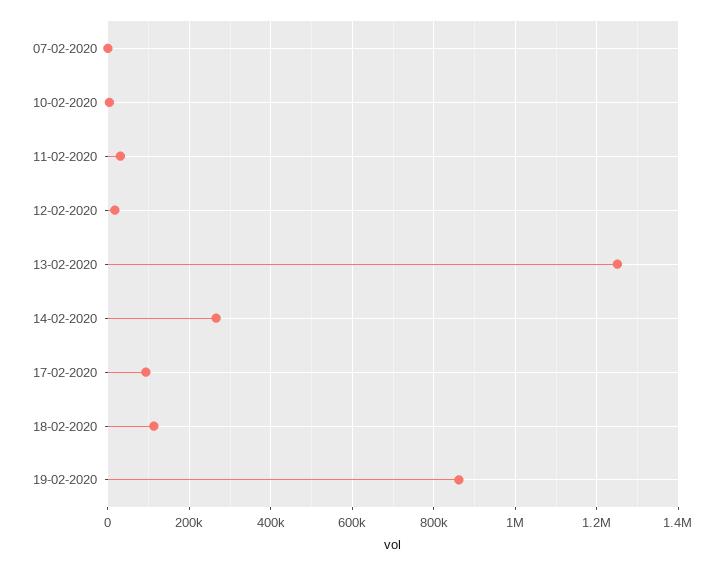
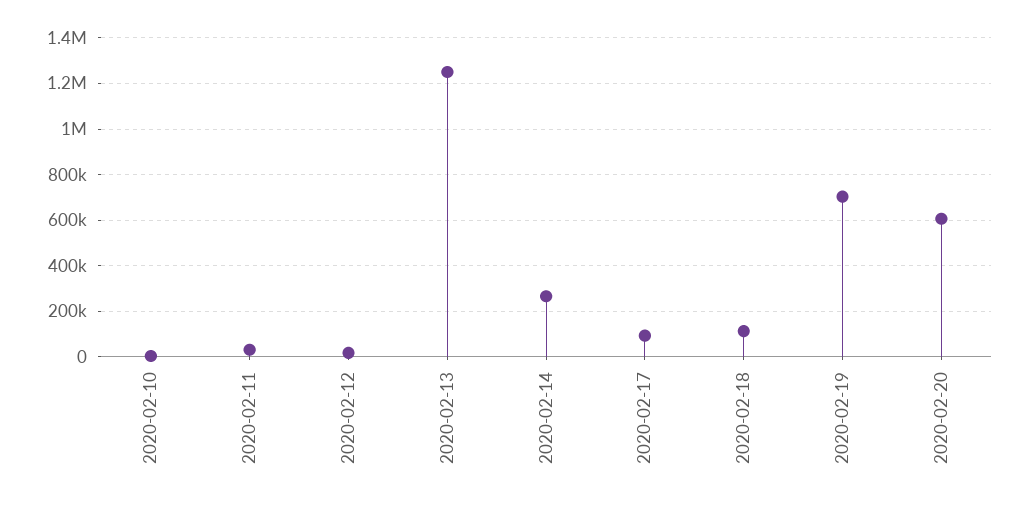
07-02-2020: 0 -> none
19-02-2020: 860000 -> 700000
2020-02-20: none -> 600000

